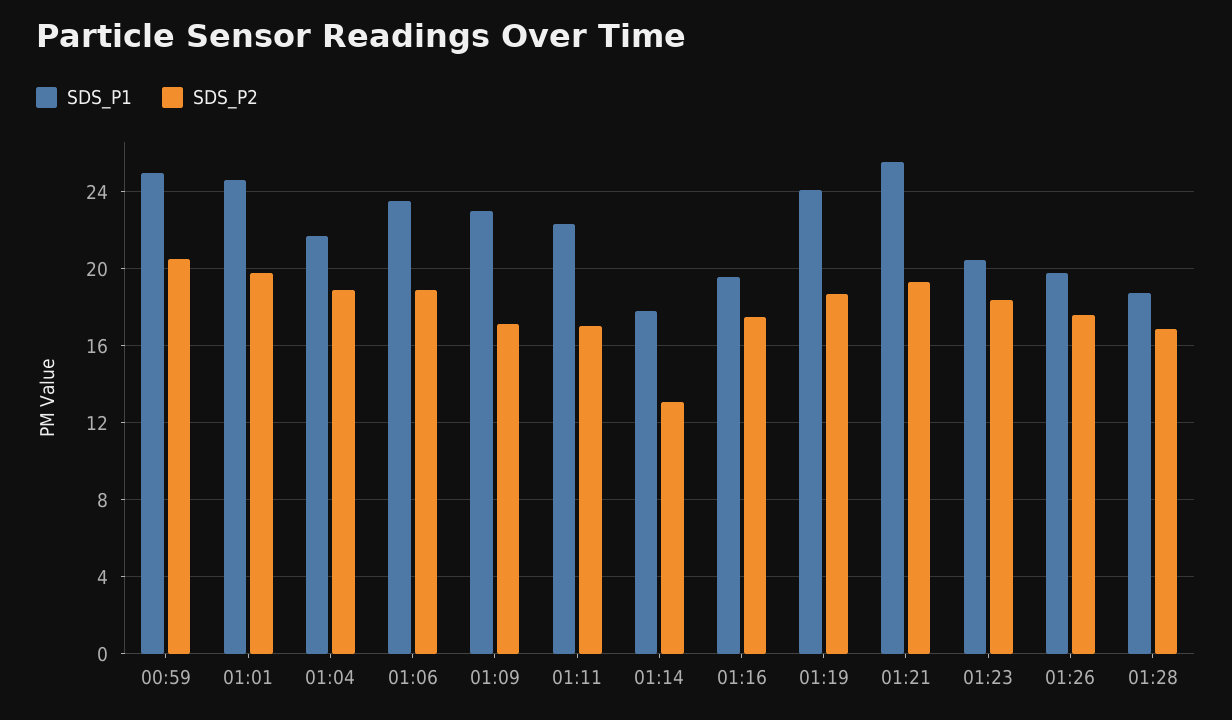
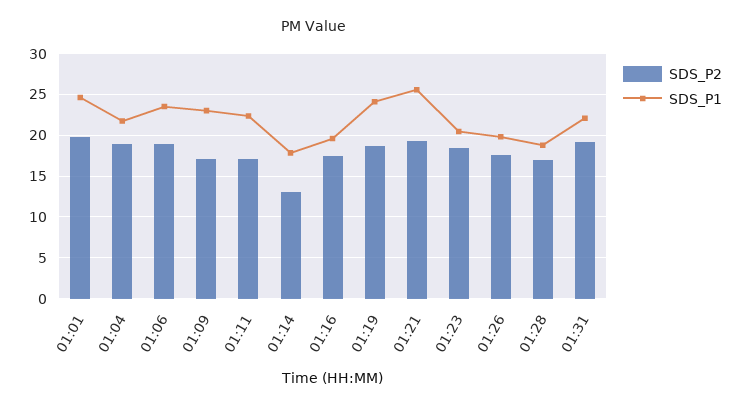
SDS_P1, 00:59: 25 -> none
SDS_P2, 00:59: 20.5 -> none
SDS_P2, 01:31: none -> 19
SDS_P1, 01:31: none -> 22

